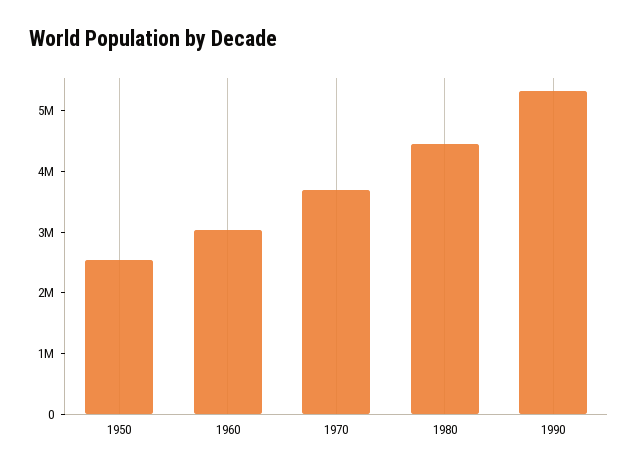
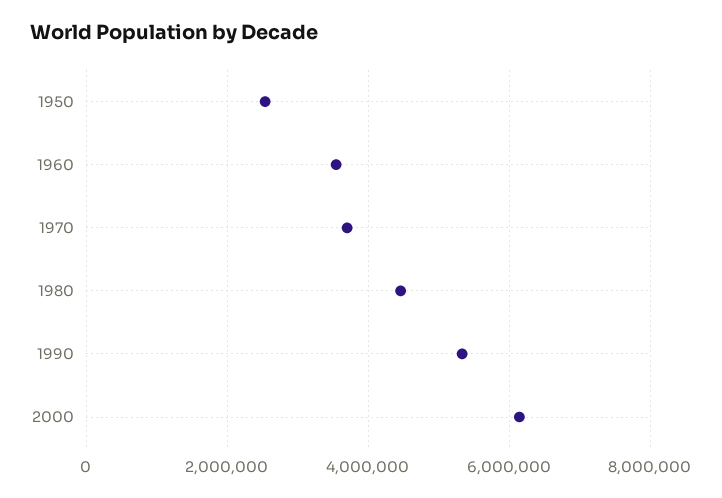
1960: 3000000 -> 3600000
2000: none -> 6200000

